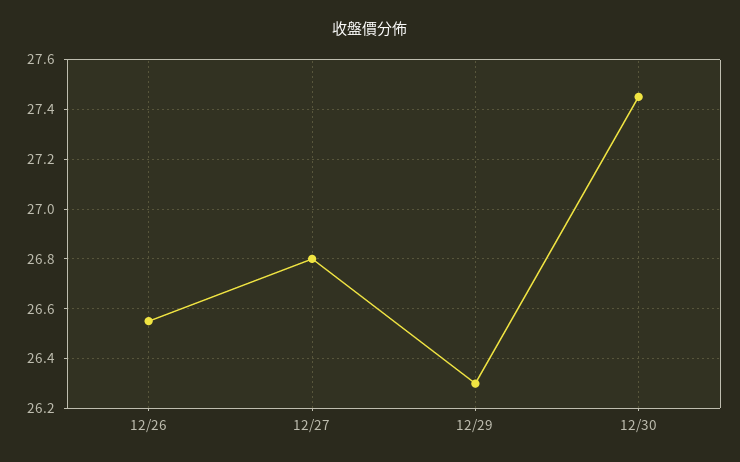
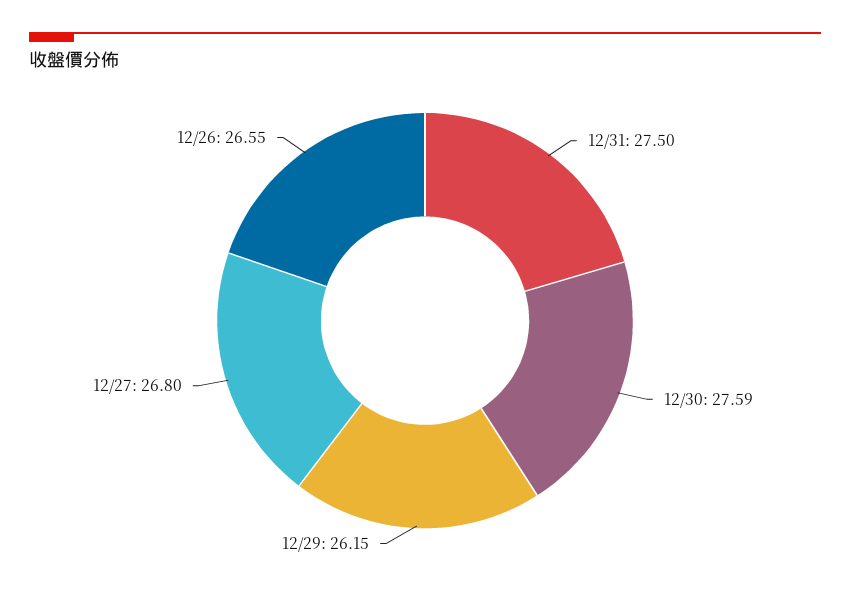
12/29: 26.3 -> 26.15
12/30: 27.45 -> 27.59
12/31: none -> 27.5

